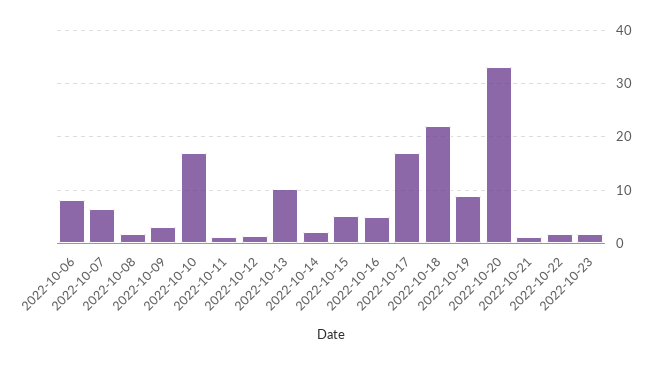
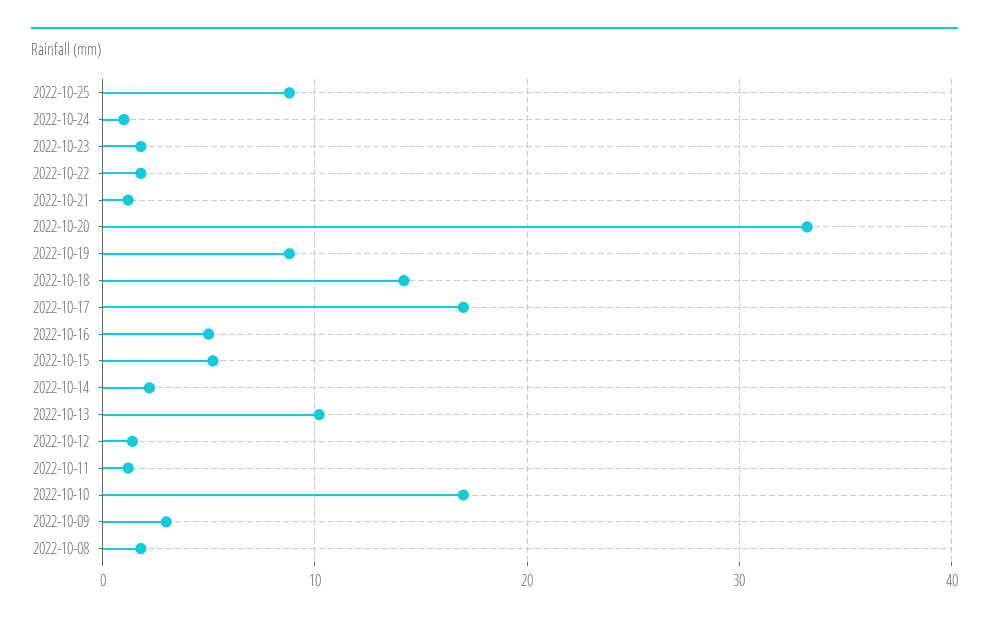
2022-10-06: 8 -> none
2022-10-07: 6 -> none
2022-10-18: 22 -> 14
2022-10-25: none -> 9
2022-10-24: none -> 1

